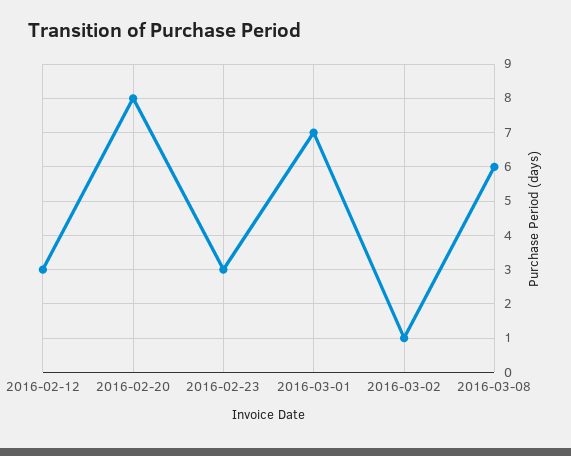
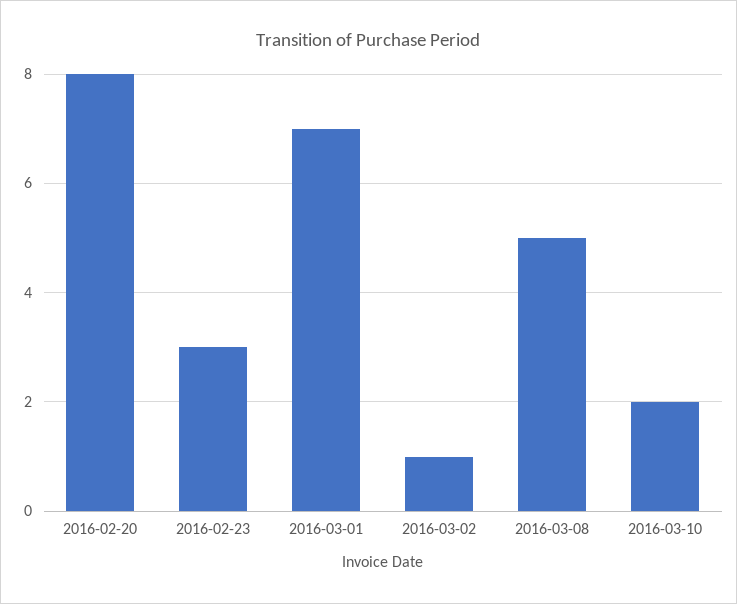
2016-02-12: 3 -> none
2016-03-08: 6 -> 5
2016-03-10: none -> 2

